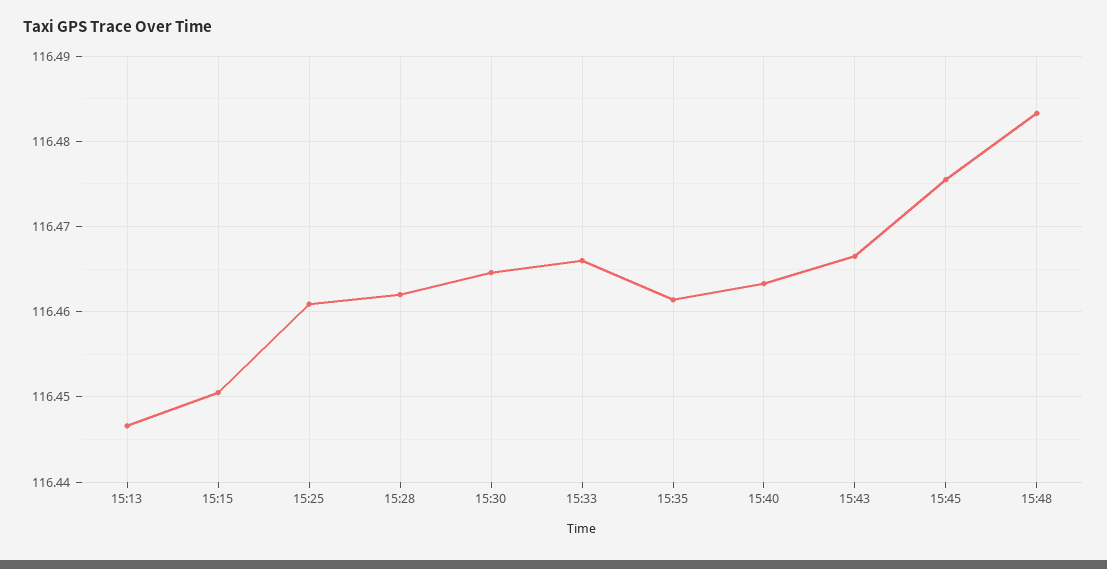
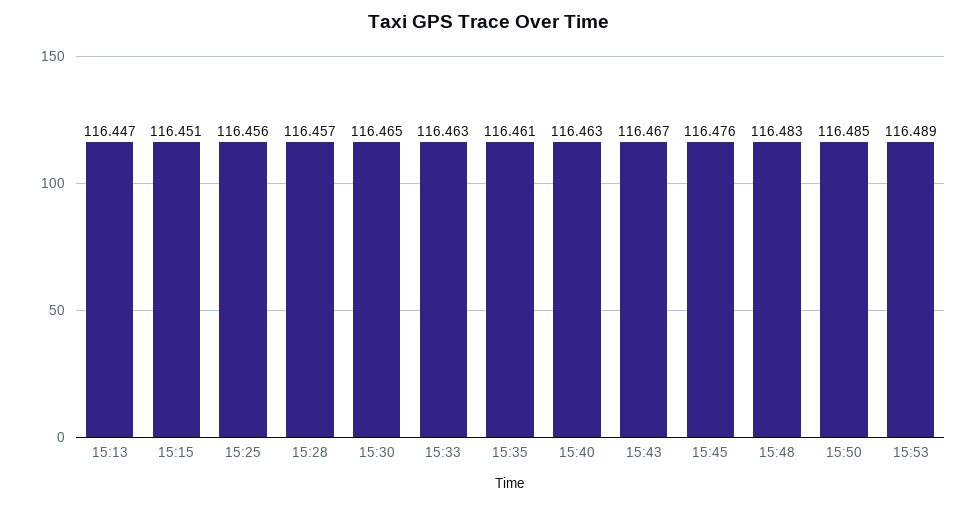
15:25: 116.461 -> 116.456
15:28: 116.462 -> 116.457
15:33: 116.466 -> 116.463
15:50: none -> 116.485
15:53: none -> 116.489

